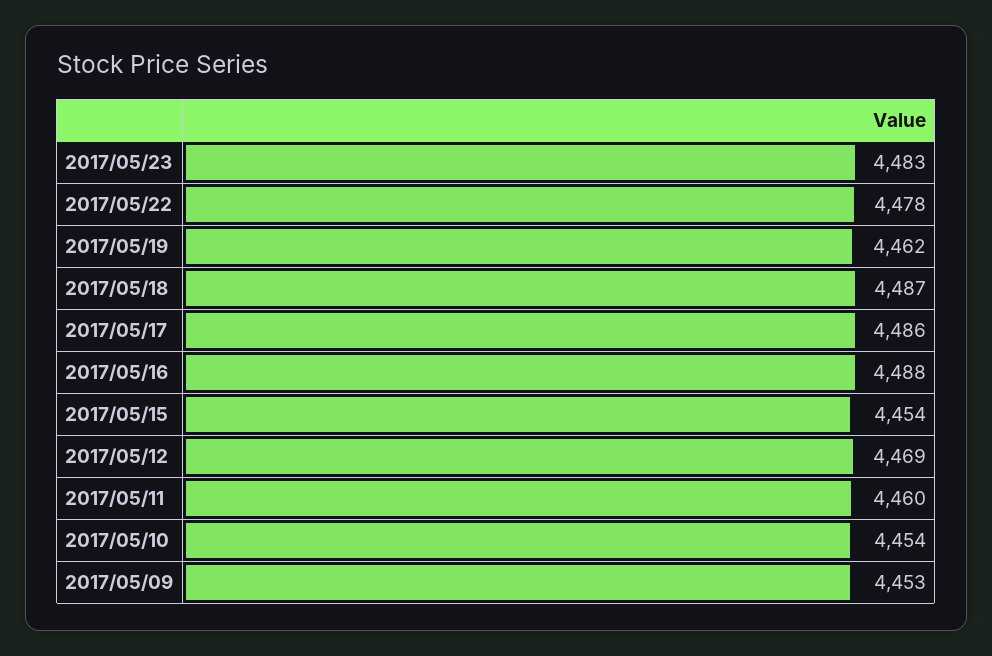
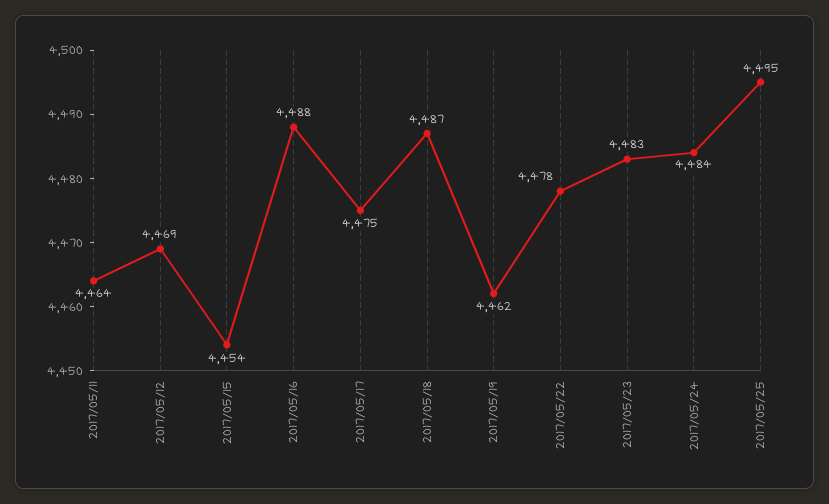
2017/05/17: 4486 -> 4475
2017/05/11: 4460 -> 4464
2017/05/10: 4454 -> none
2017/05/09: 4453 -> none
2017/05/24: none -> 4484
2017/05/25: none -> 4495

